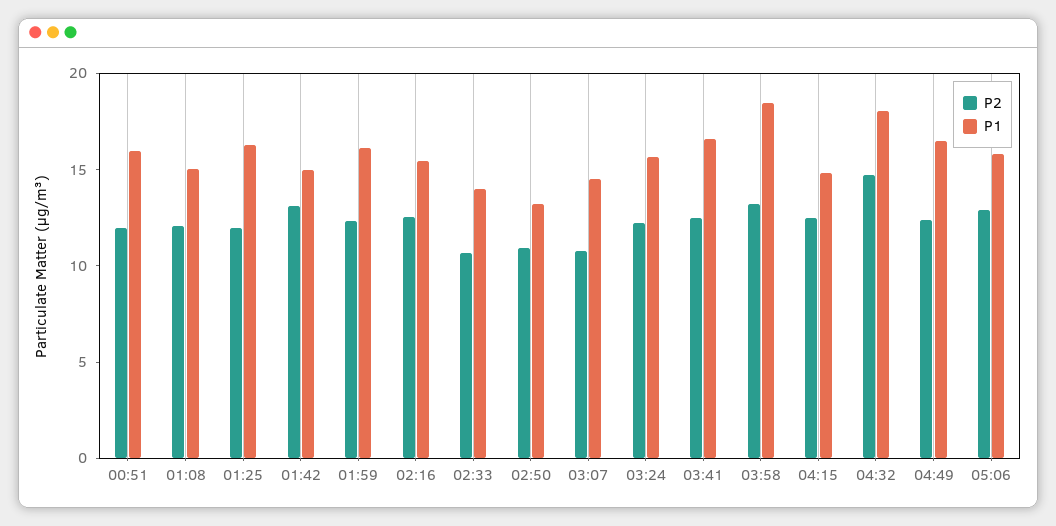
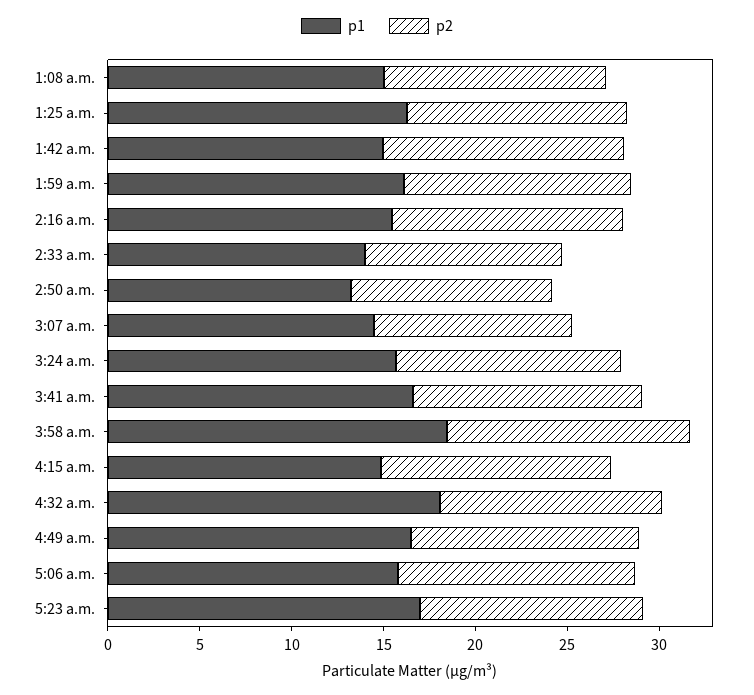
P2, 00:51: 12 -> none
P1, 00:51: 16 -> none
P2, 04:32: 15 -> 12
P1, 5:23 a.m.: none -> 17
P2, 5:23 a.m.: none -> 12

